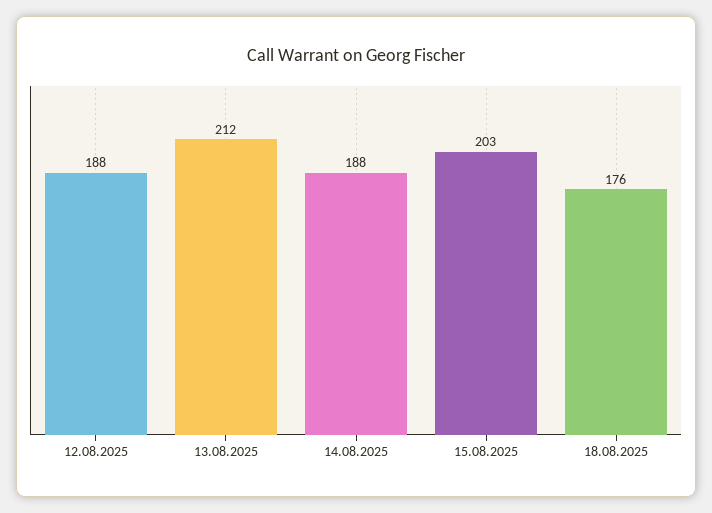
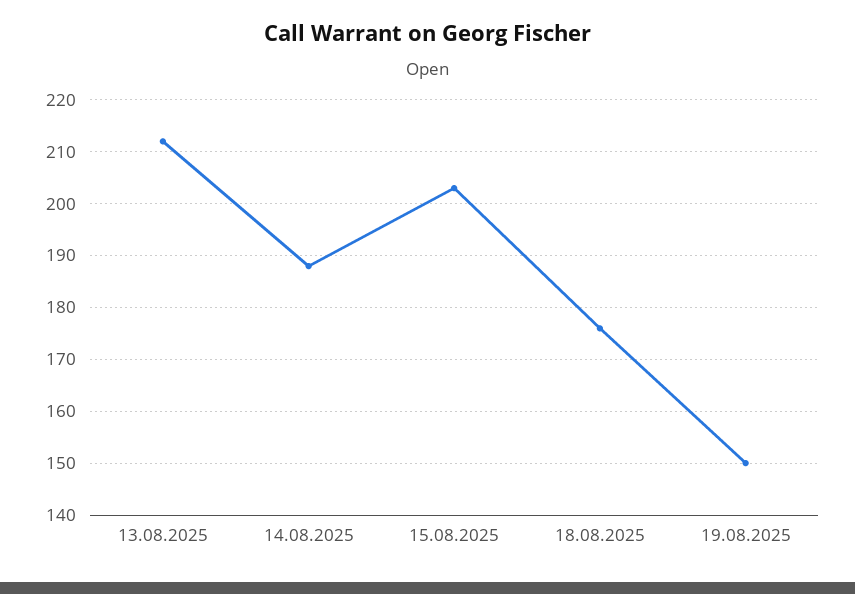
12.08.2025: 188 -> none
19.08.2025: none -> 150

